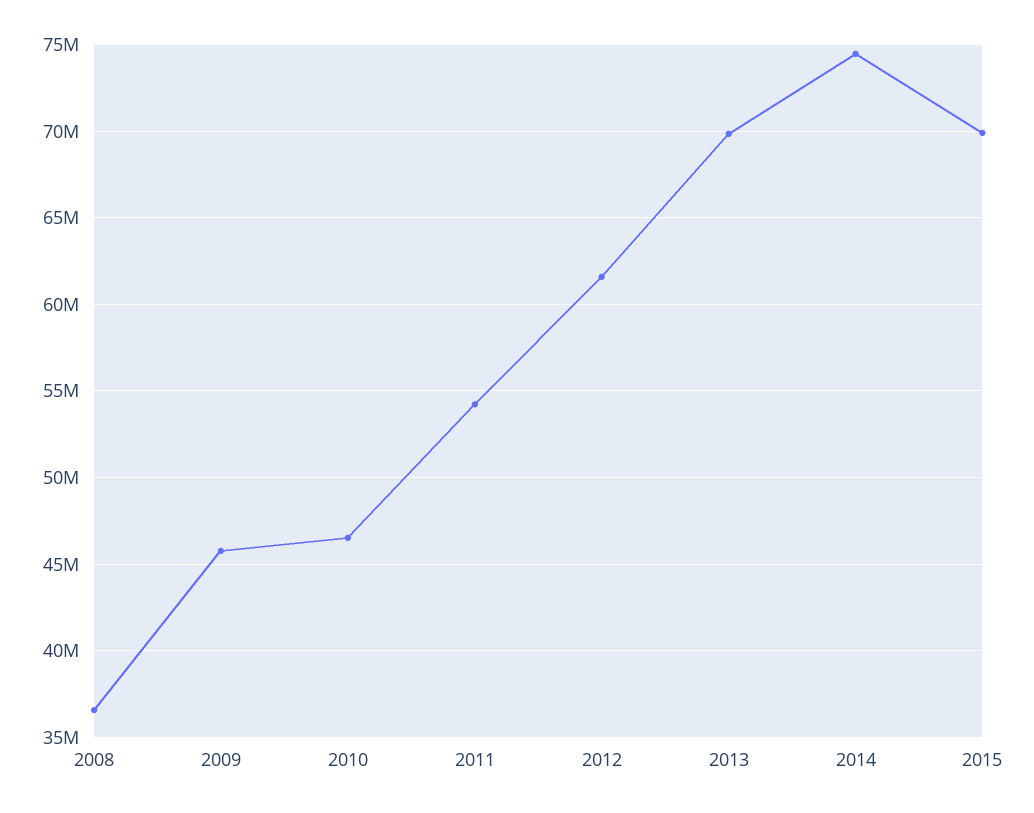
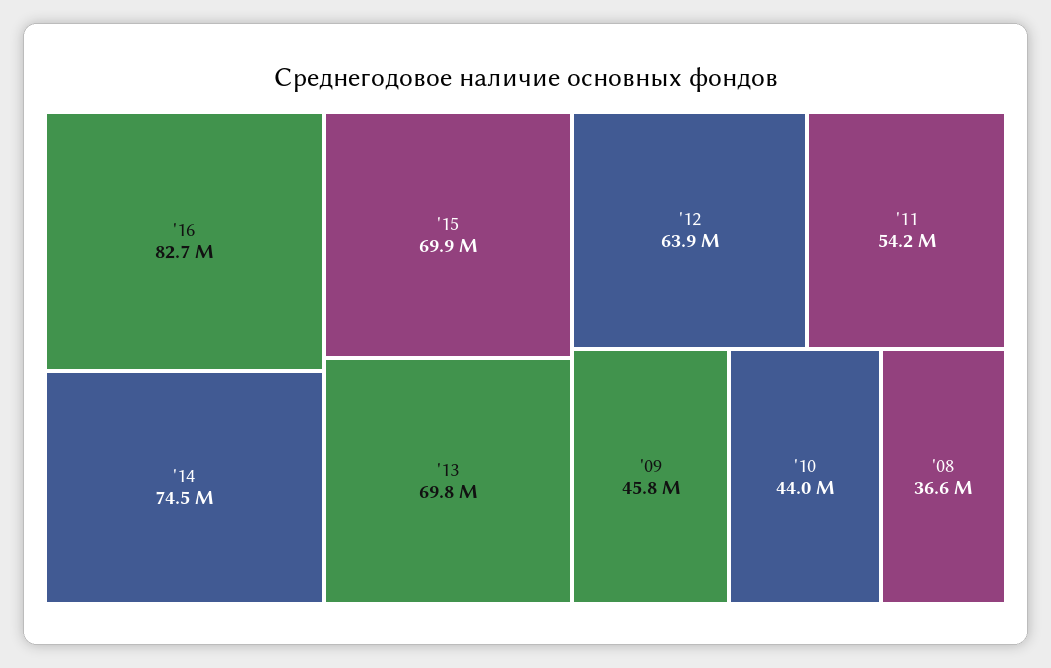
2010: 46500000 -> 44000000
2012: 61500000 -> 63900000
'16: none -> 82700000

